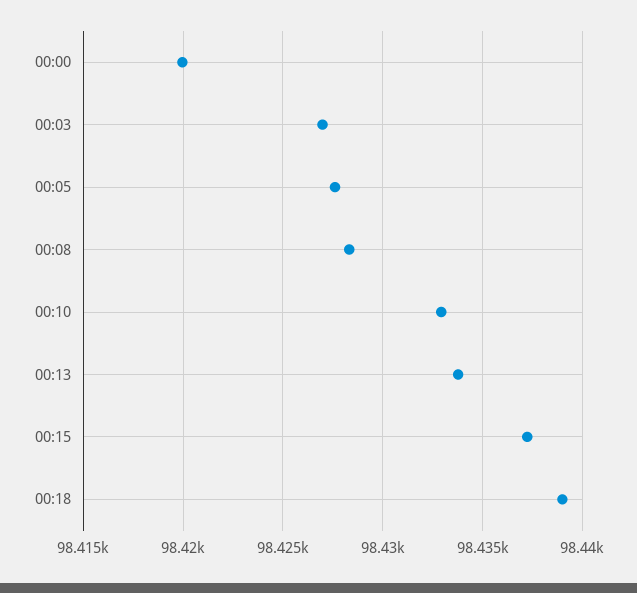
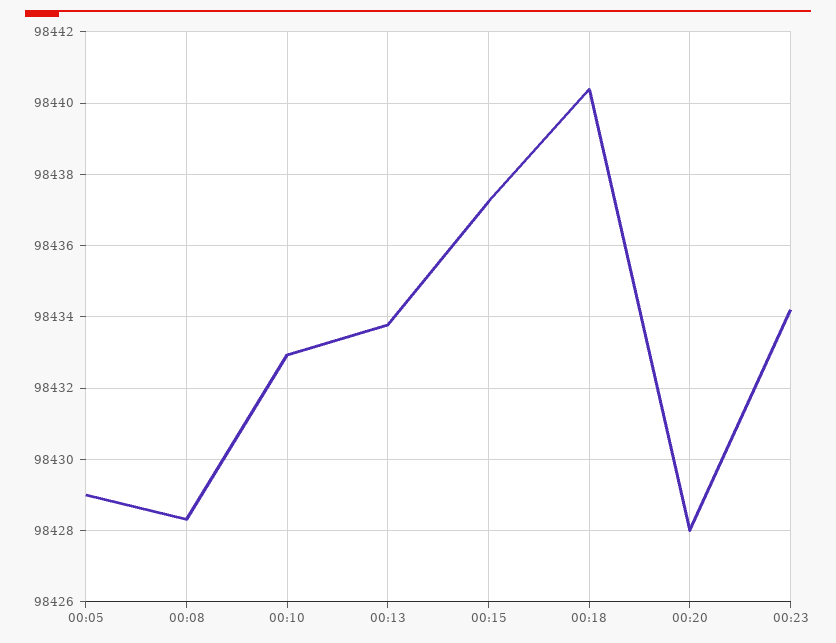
00:00: 98420 -> none
00:03: 98427 -> none
00:05: 98427.5 -> 98429
00:18: 98439 -> 98440.4
00:20: none -> 98428
00:23: none -> 98434.2

